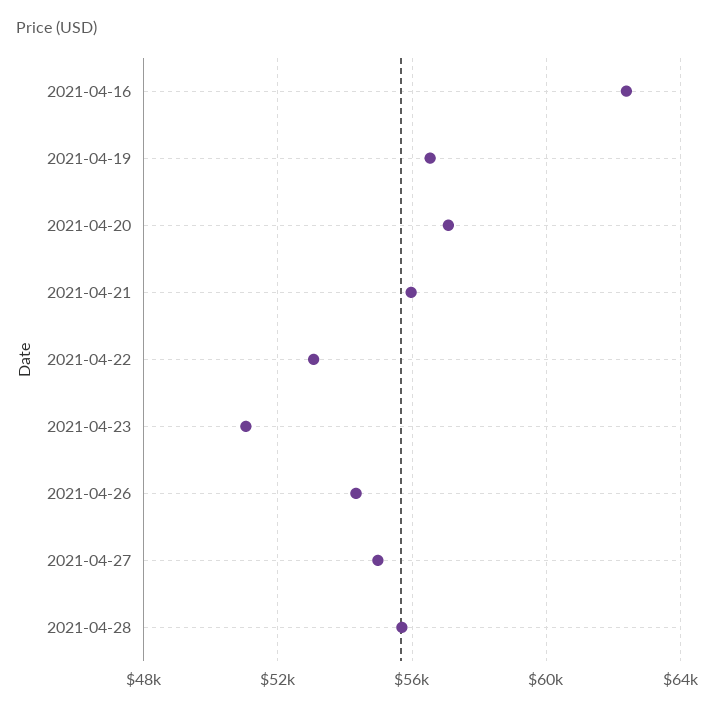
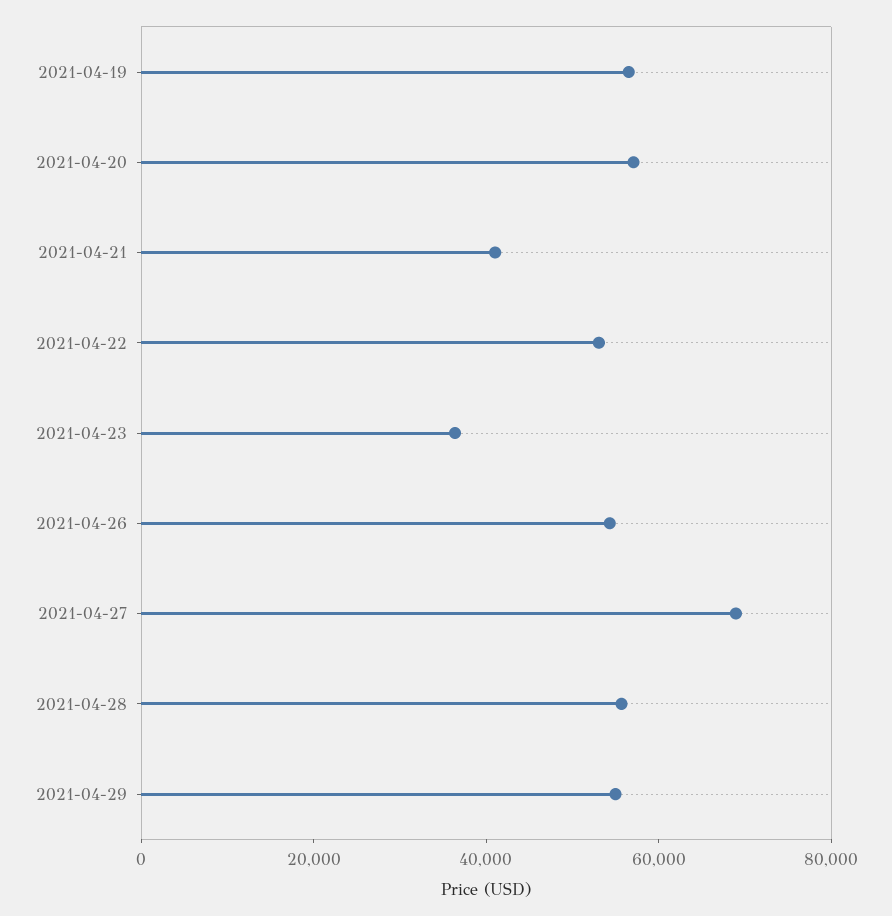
2021-04-16: 62500 -> none
2021-04-21: 56000 -> 40000
2021-04-23: 51000 -> 35000
2021-04-27: 55000 -> 70000
2021-04-29: none -> 55000

